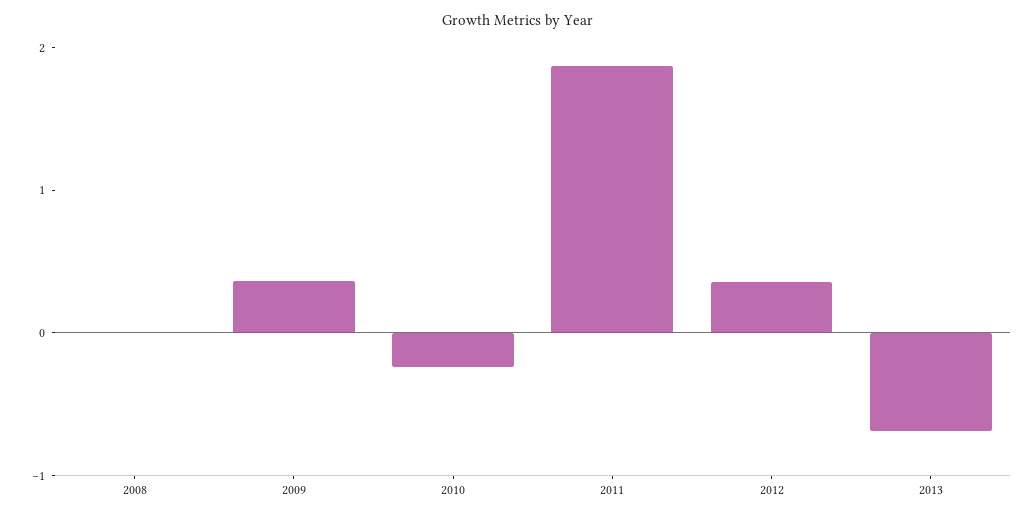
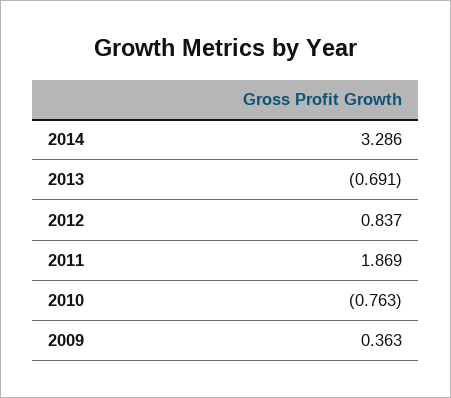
2008: 0 -> none
2010: -0.2 -> -0.763
2012: 0.4 -> 0.837
2014: none -> 3.286

